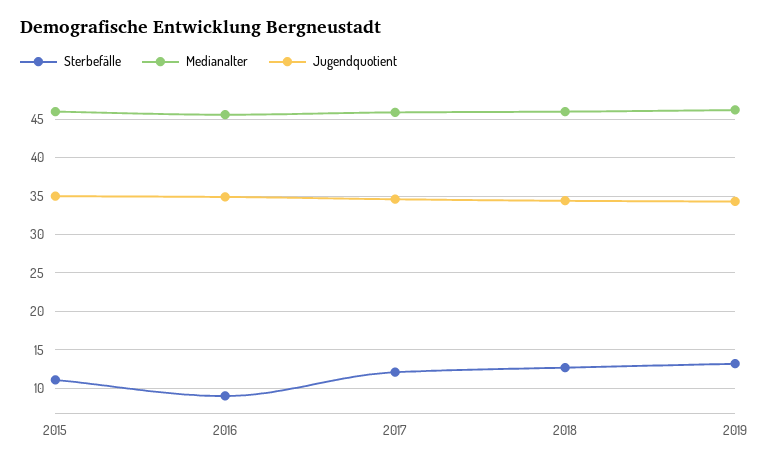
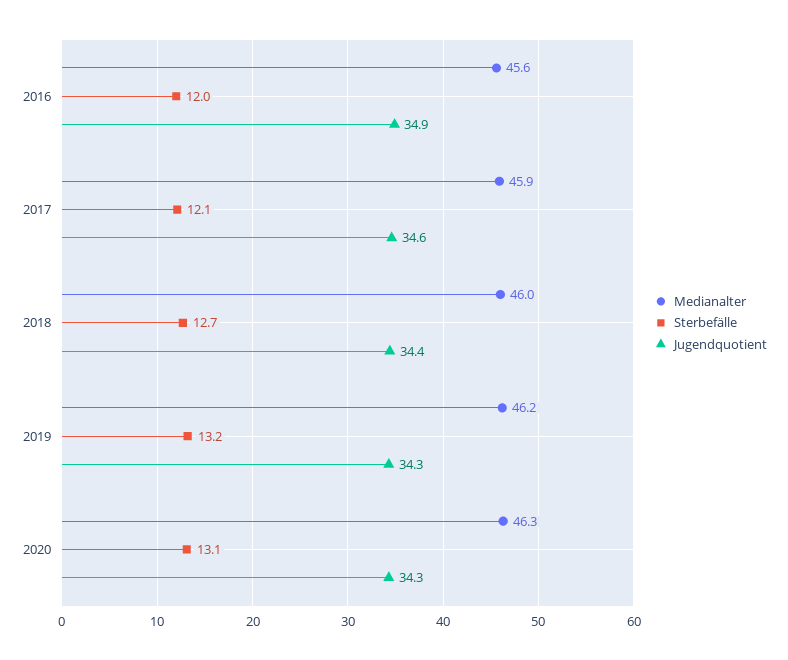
Sterbefälle, 2015: 11 -> none
Medianalter, 2015: 46 -> none
Jugendquotient, 2015: 35 -> none
Sterbefälle, 2016: 9 -> 12
Medianalter, 2020: none -> 46.3
Sterbefälle, 2020: none -> 13.1
Jugendquotient, 2020: none -> 34.3

